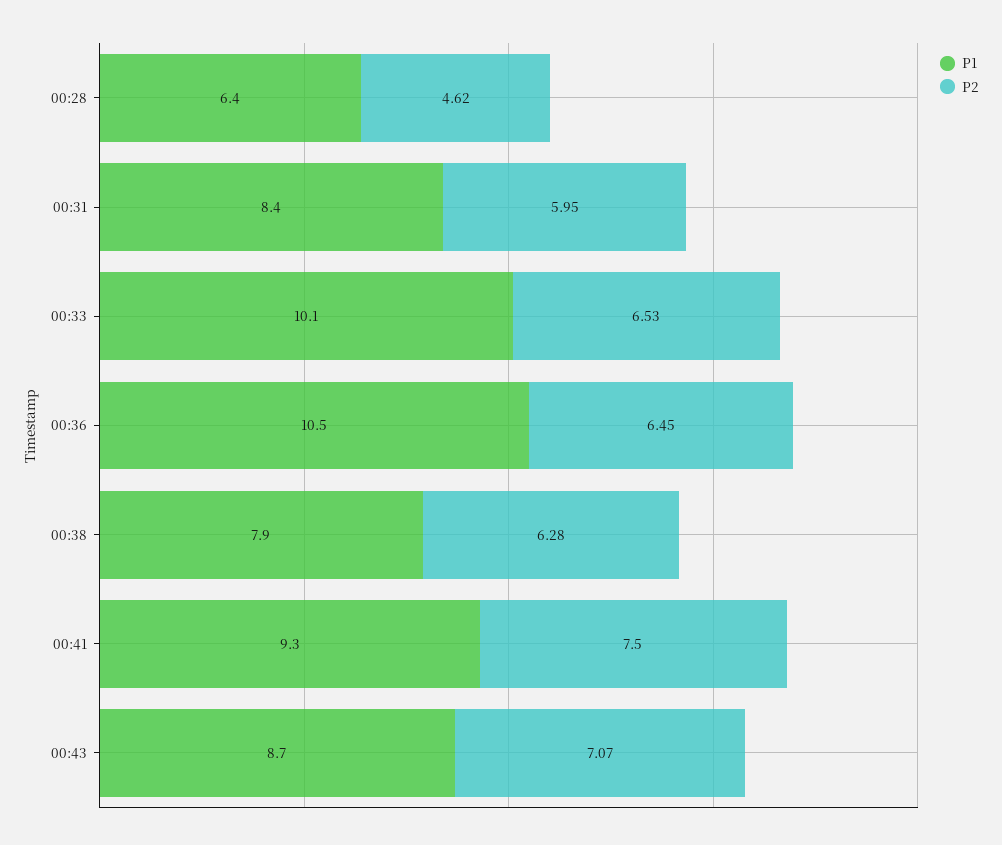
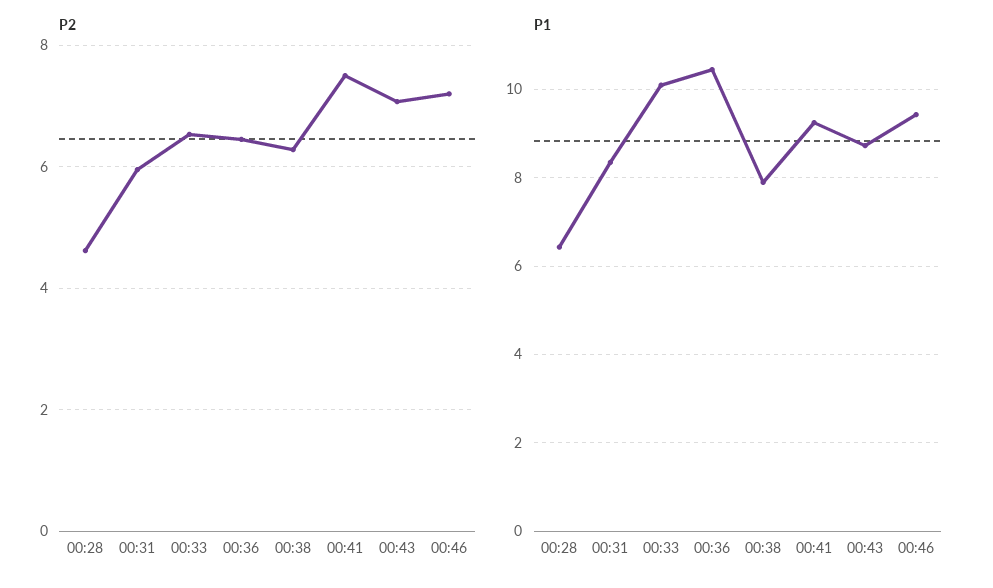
P2, 00:46: none -> 7.2
P1, 00:46: none -> 9.4

